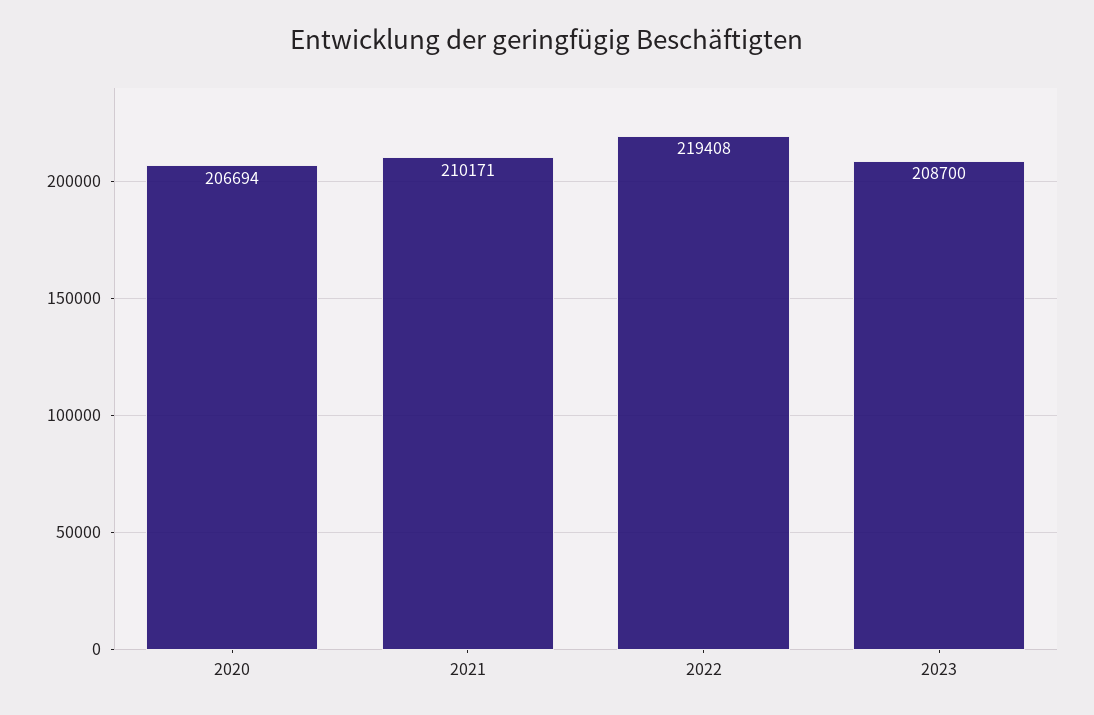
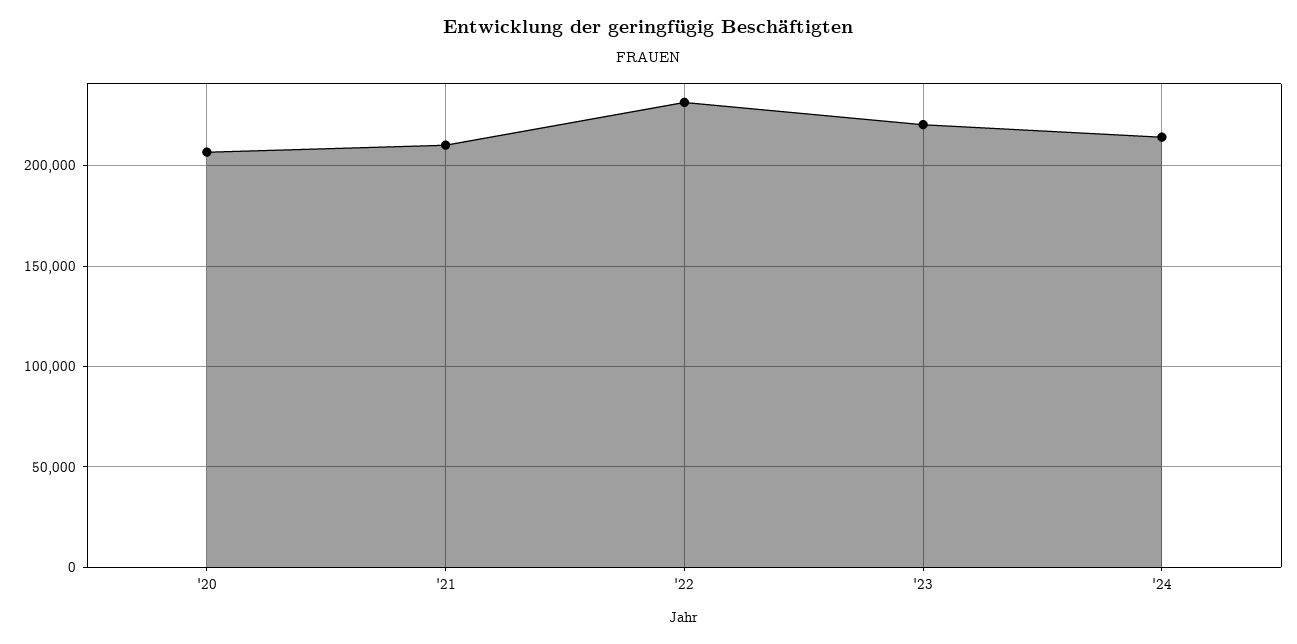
2022: 219408 -> 230000
2023: 208700 -> 220000
'24: none -> 215000

